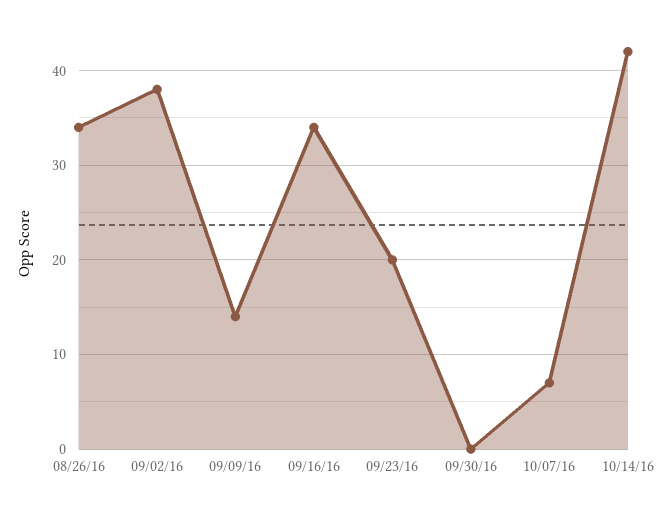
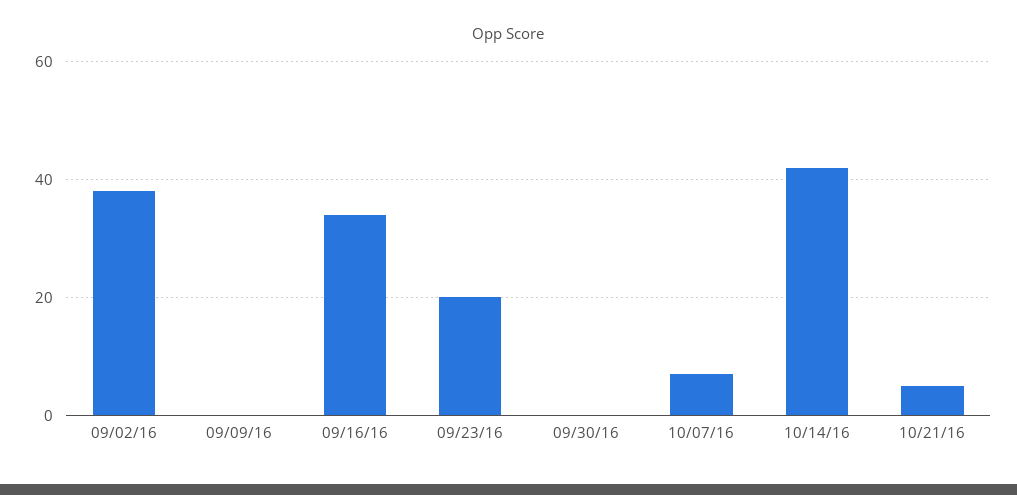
08/26/16: 34 -> none
09/09/16: 14 -> 0
10/21/16: none -> 5

